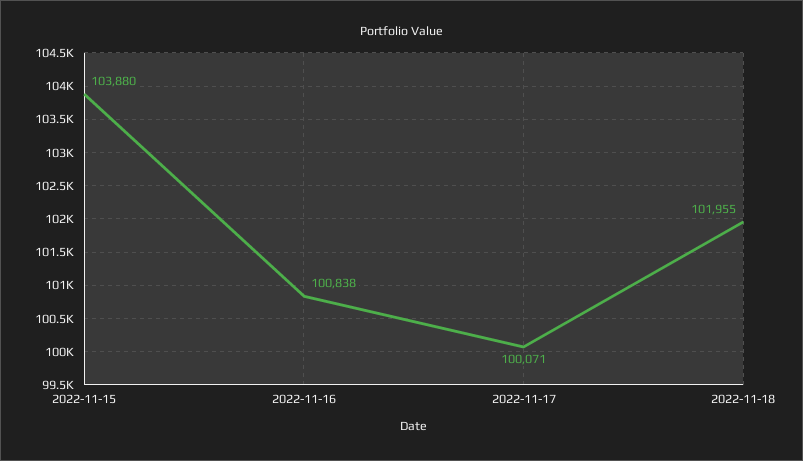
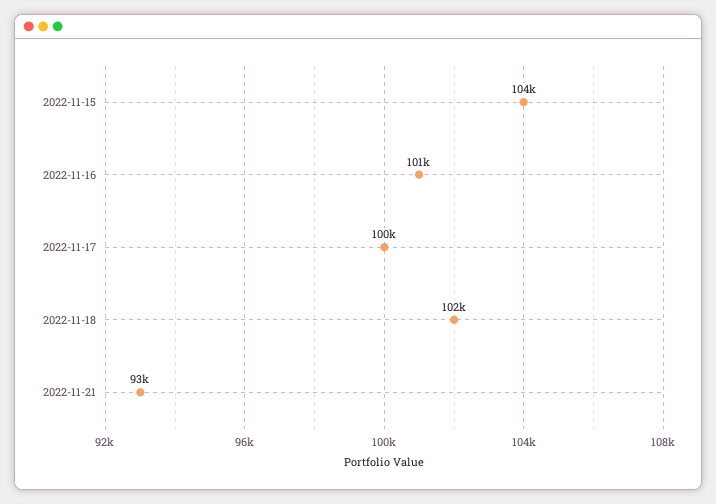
2022-11-21: none -> 93000

